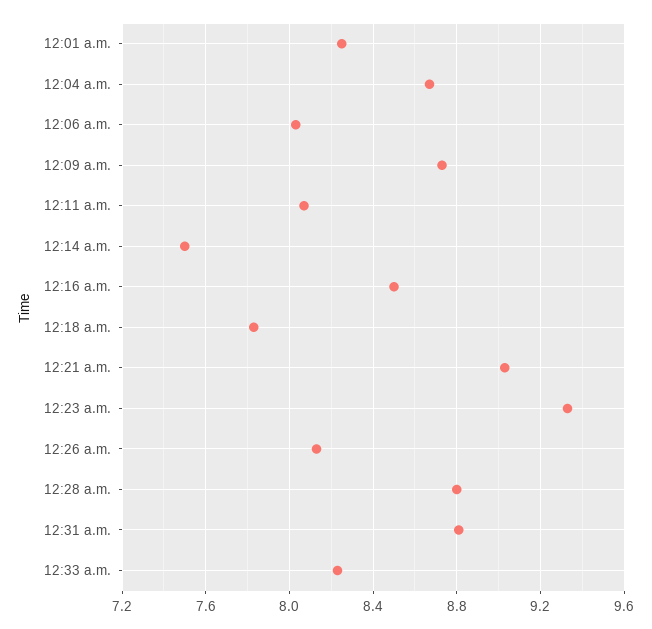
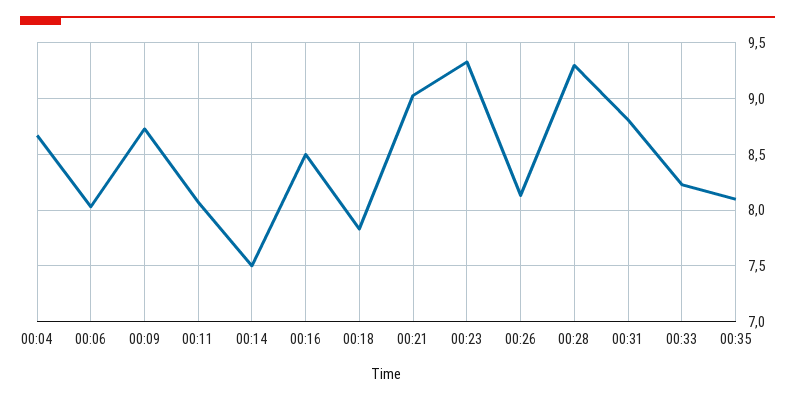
12:01 a.m.: 8.25 -> none
12:28 a.m.: 8.8 -> 9.3
00:35: none -> 8.1

